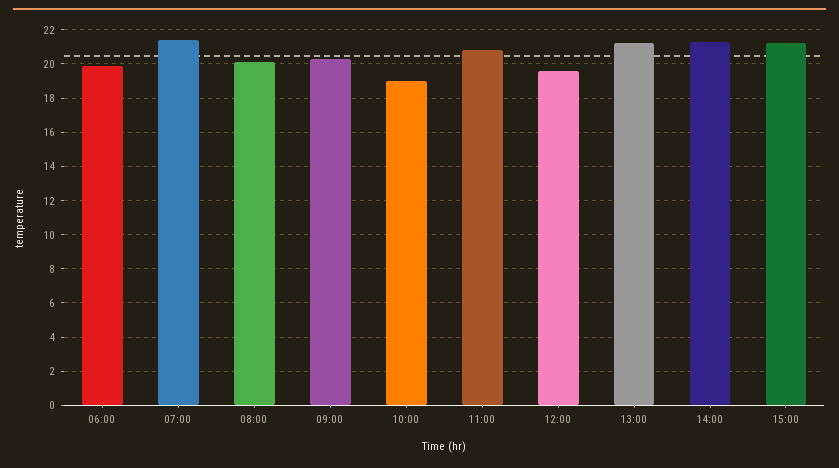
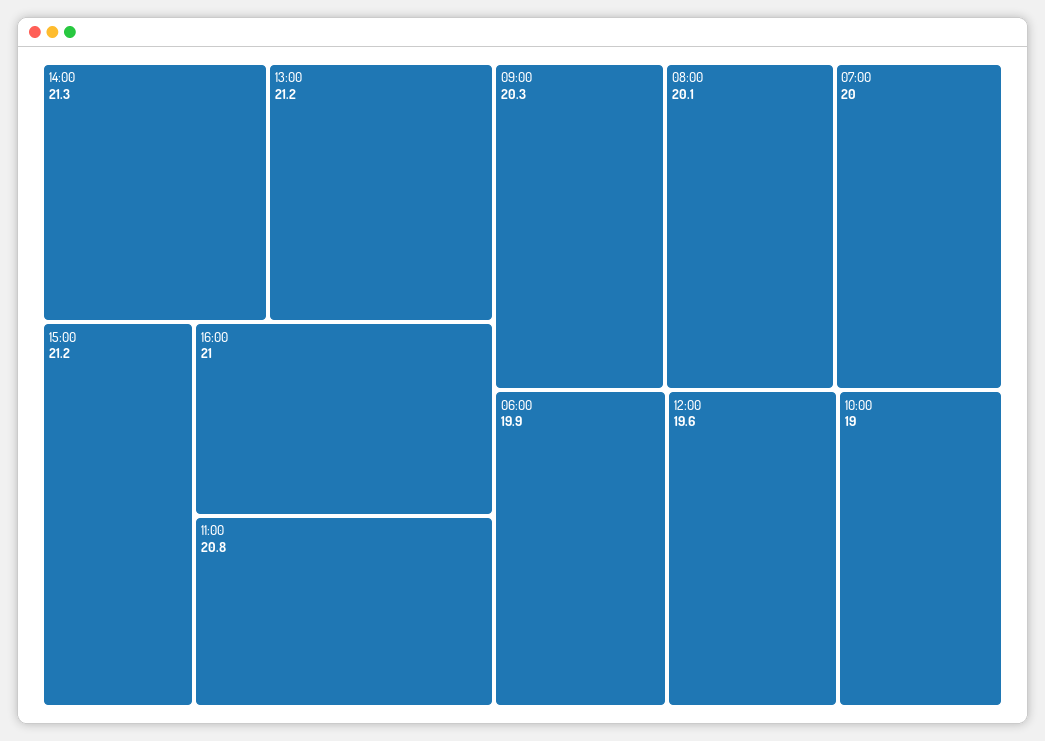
07:00: 21.5 -> 20
16:00: none -> 21

